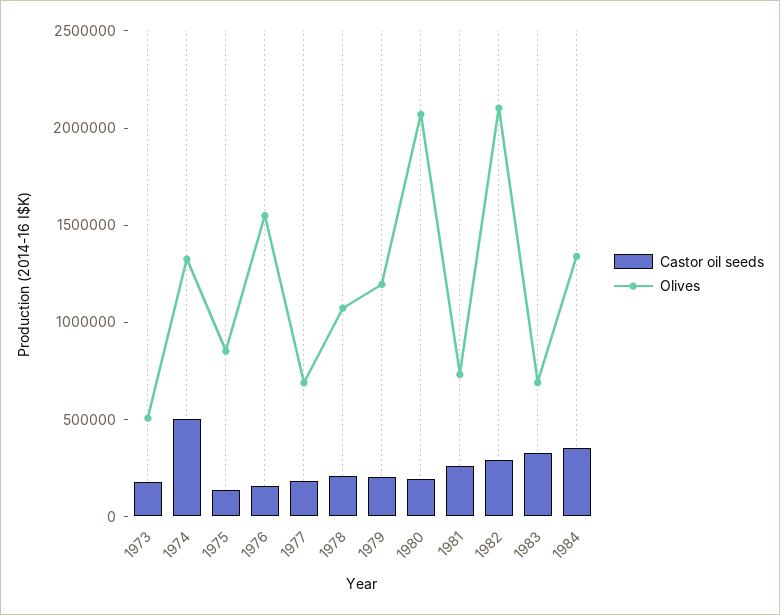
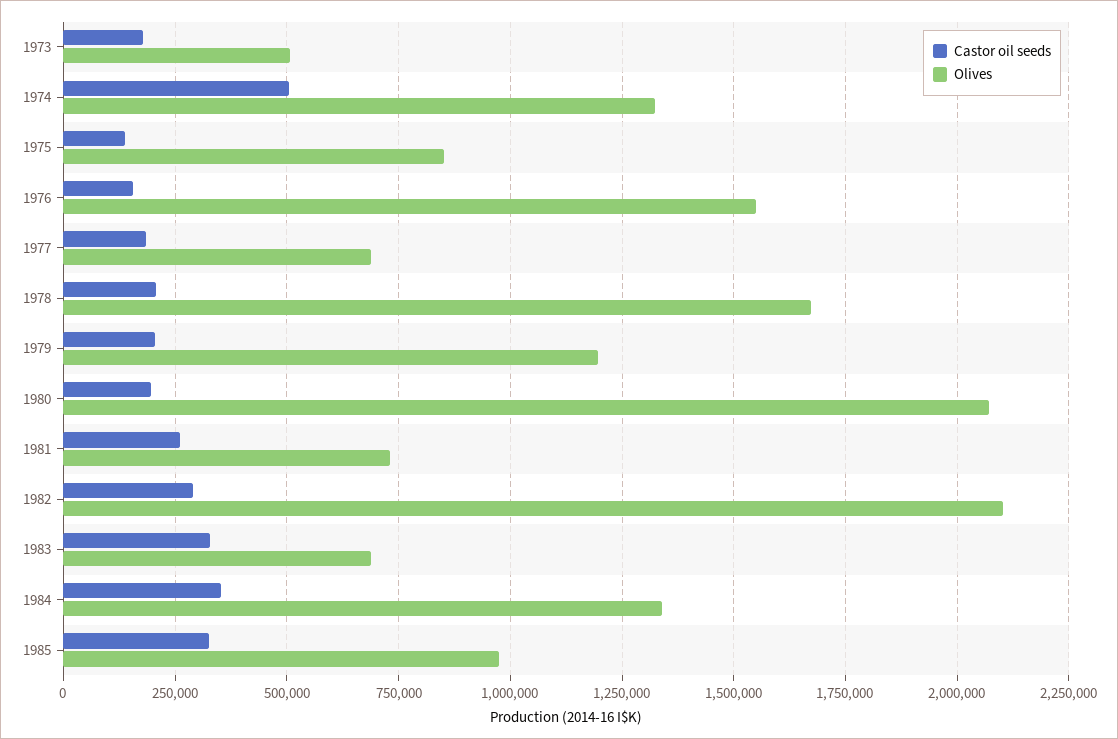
Olives, 1978: 1100000 -> 1675000
Castor oil seeds, 1985: none -> 325000
Olives, 1985: none -> 975000

